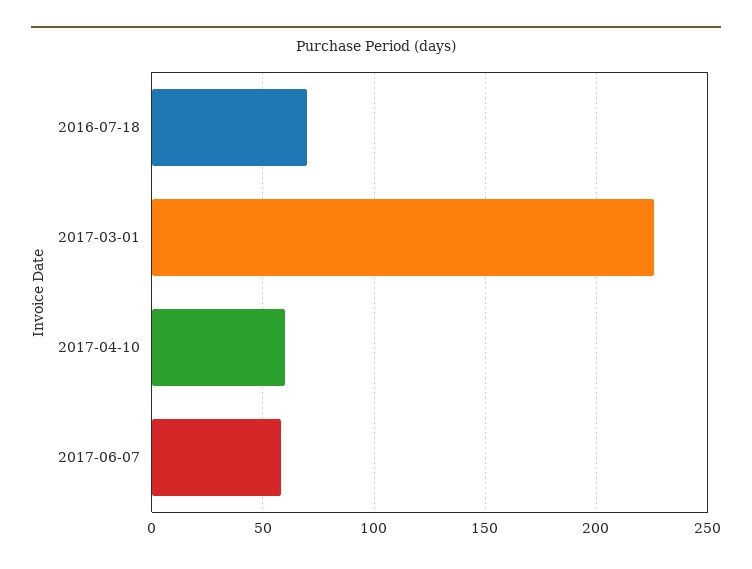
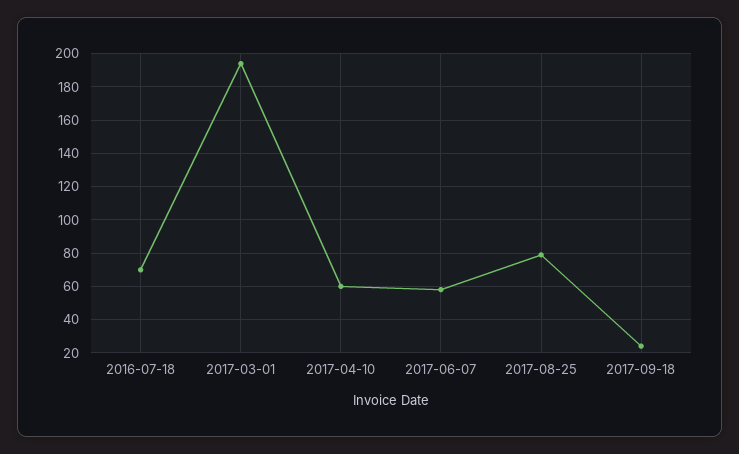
2017-03-01: 225 -> 195
2017-08-25: none -> 80
2017-09-18: none -> 25

